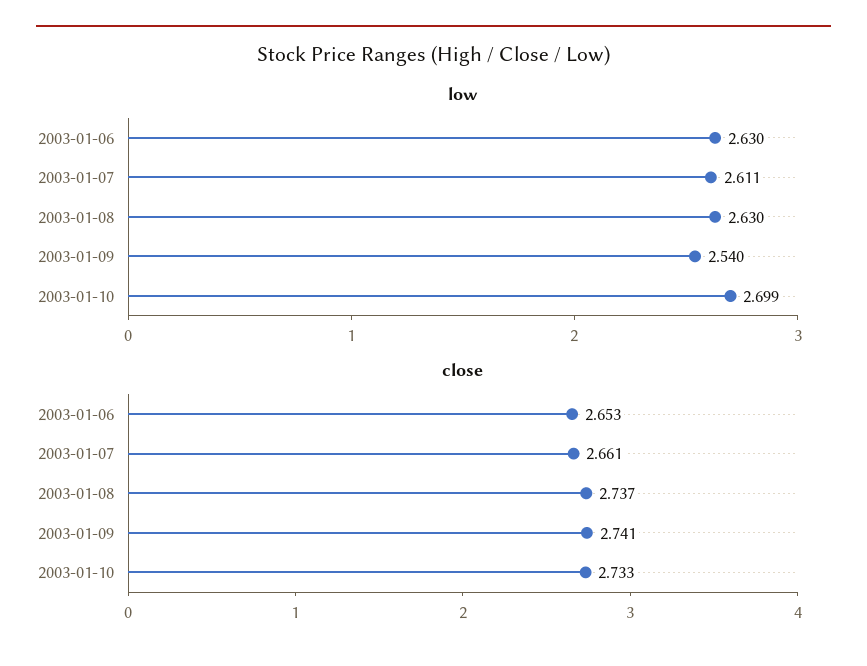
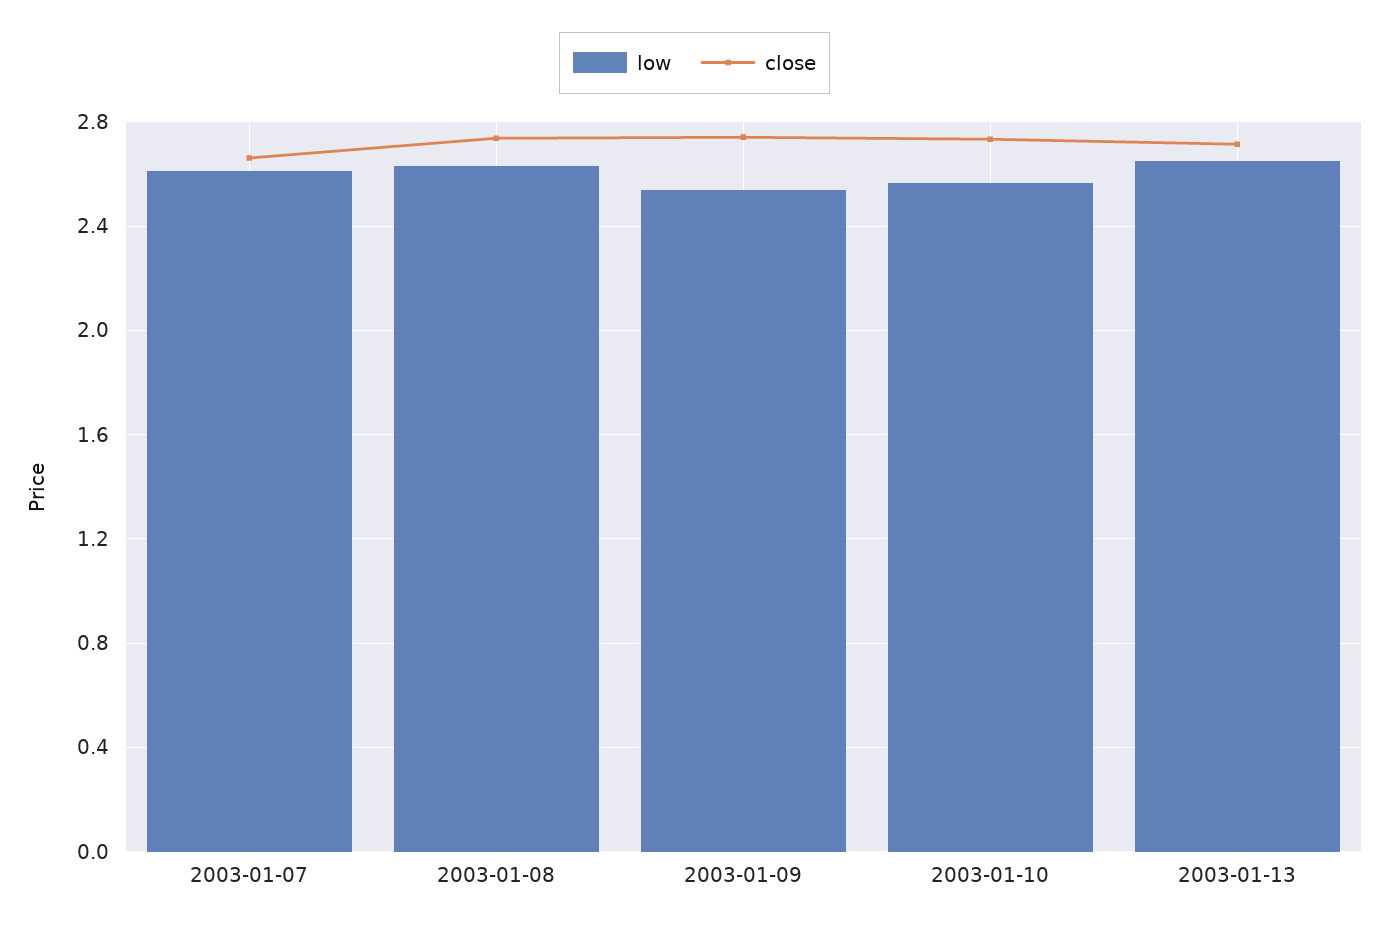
low, 2003-01-06: 2.63 -> none
low, 2003-01-10: 2.699 -> 2.55
close, 2003-01-06: 2.653 -> none
low, 2003-01-13: none -> 2.65
close, 2003-01-13: none -> 2.7

